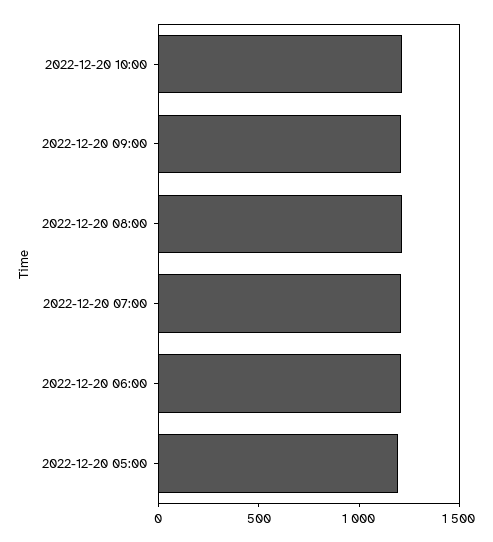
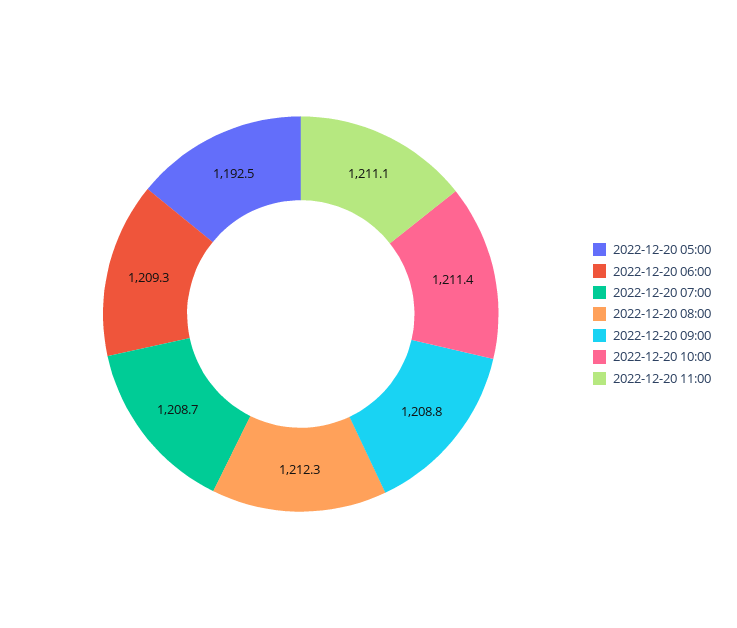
2022-12-20 11:00: none -> 1211.1

